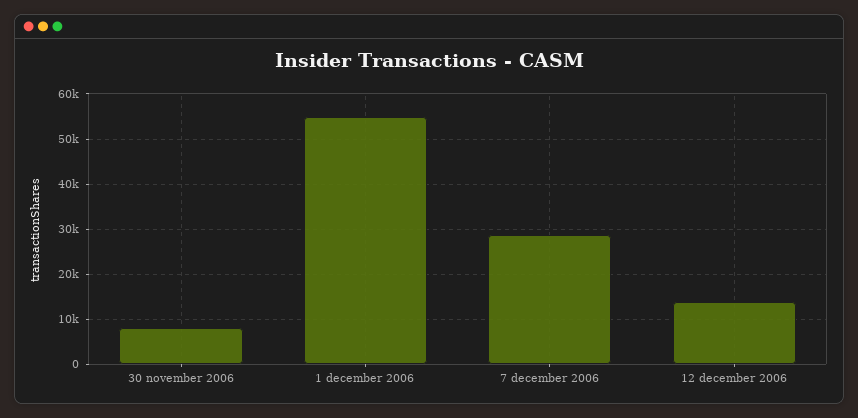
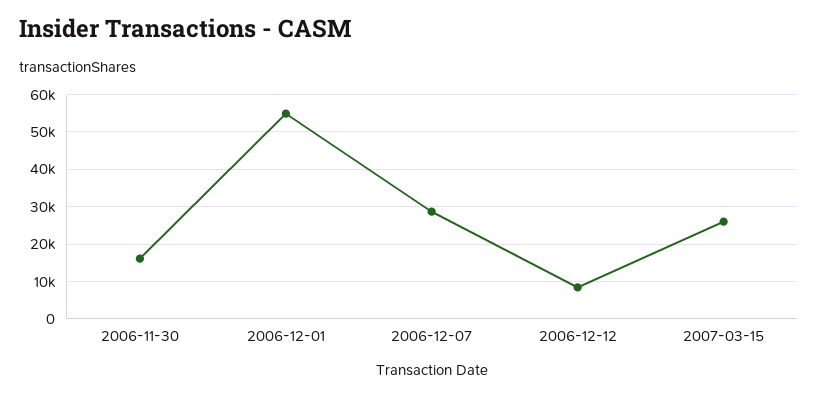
30 november 2006: 8000 -> 16000
12 december 2006: 14000 -> 8000
2007-03-15: none -> 26000

